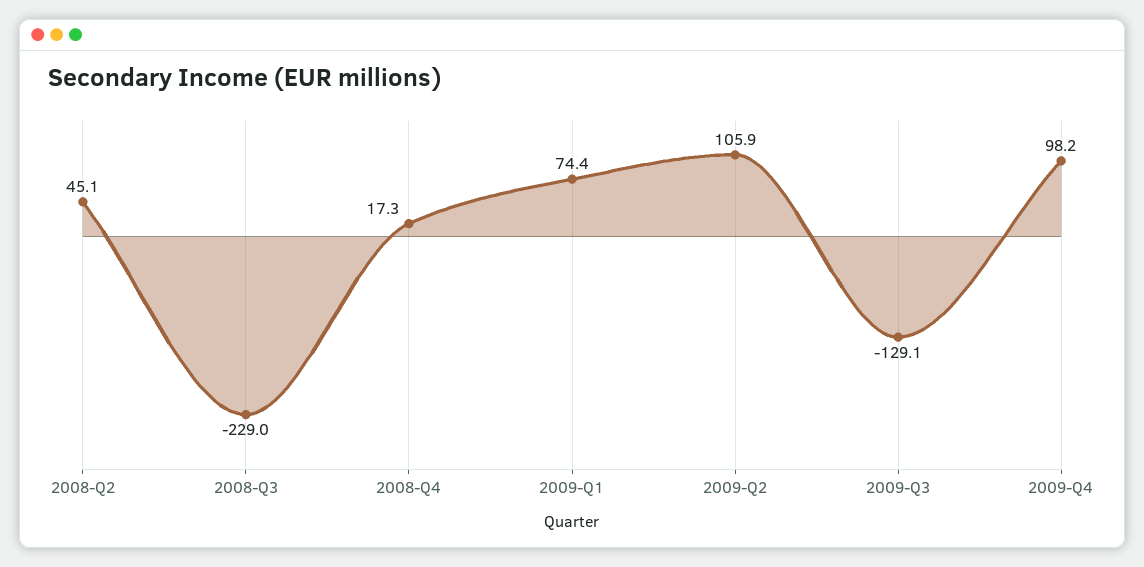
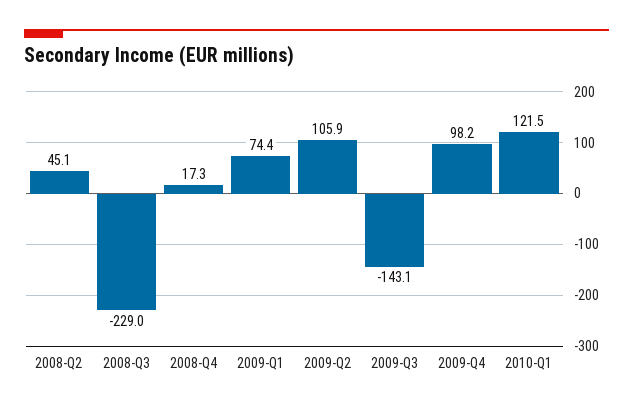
2009-Q3: -129.1 -> -143.1
2010-Q1: none -> 121.5

